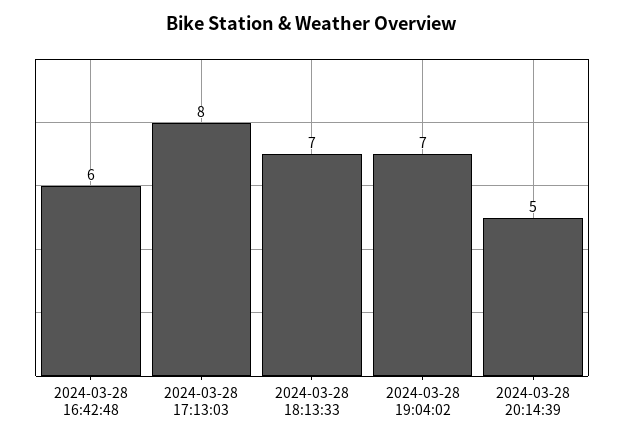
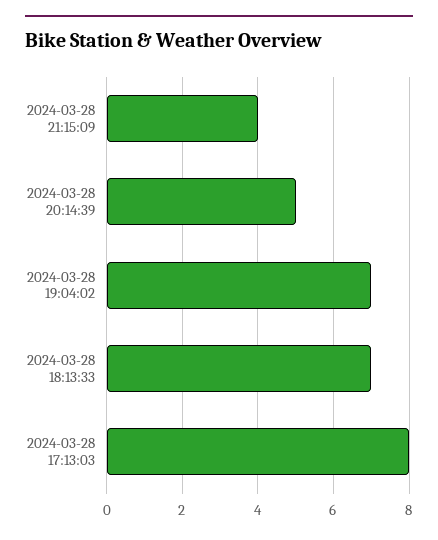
2024-03-28 16:42:48: 6 -> none
2024-03-28 21:15:09: none -> 4

